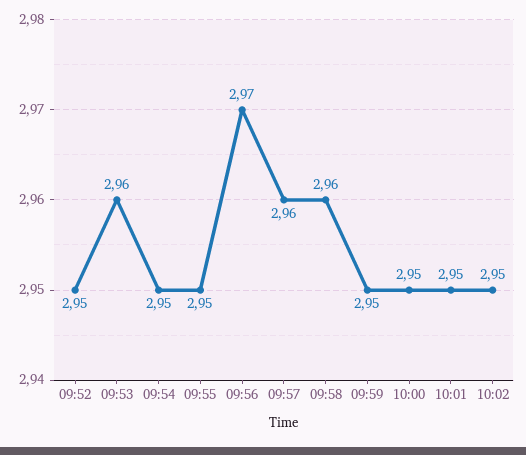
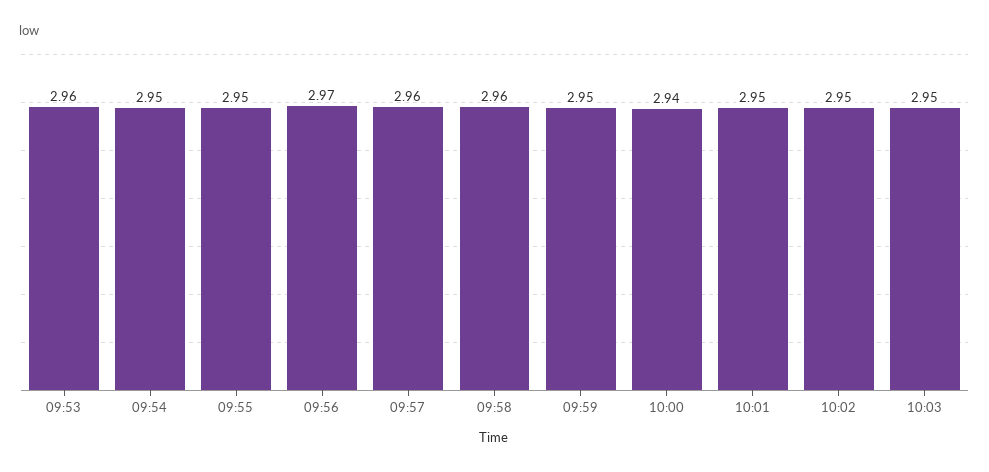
09:52: 2.95 -> none
10:00: 2.95 -> 2.94
10:03: none -> 2.95

